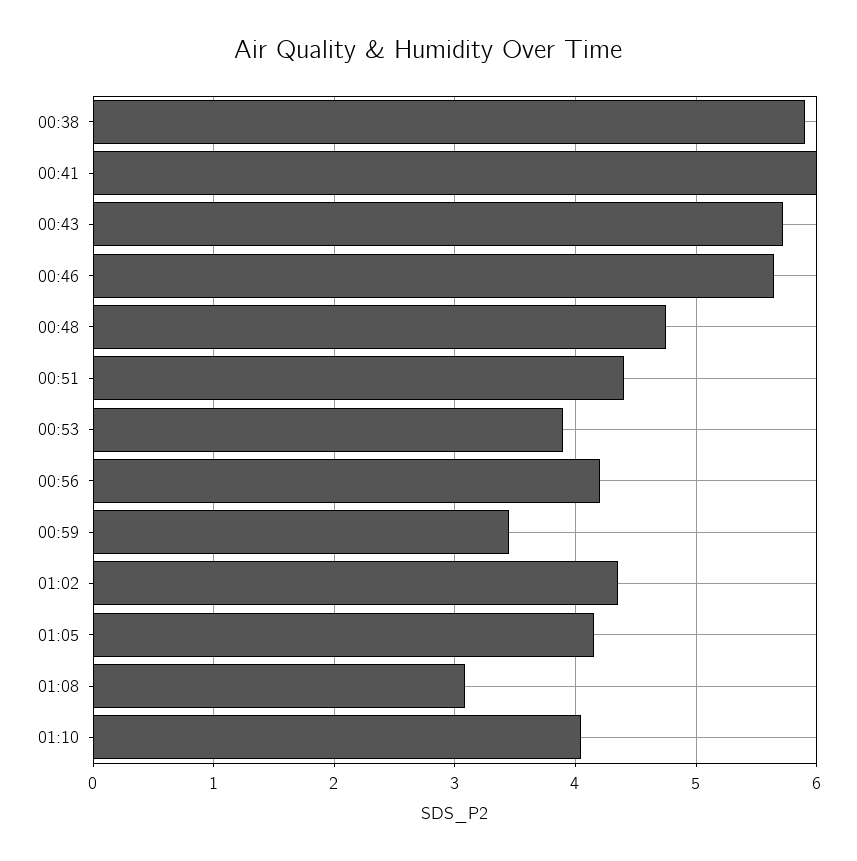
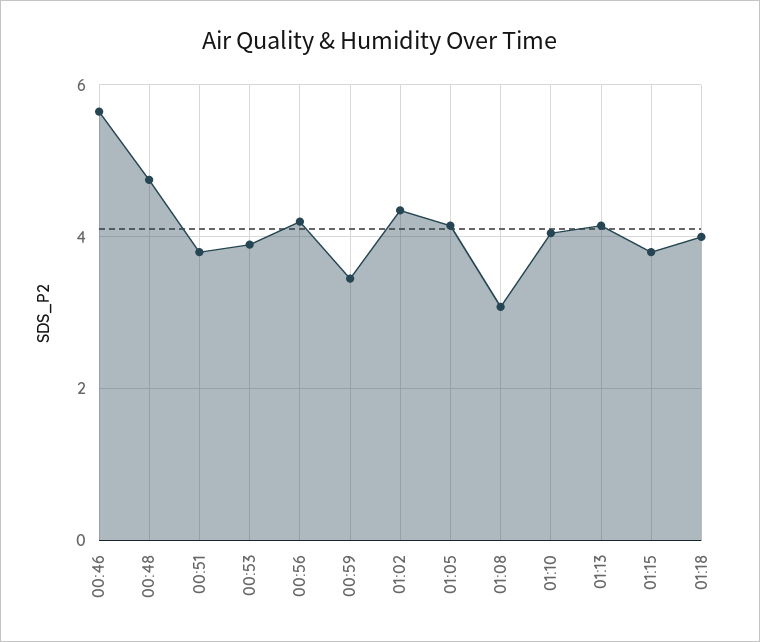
00:38: 5.9 -> none
00:41: 6 -> none
00:43: 5.7 -> none
00:51: 4.4 -> 3.8
01:13: none -> 4.2
01:15: none -> 3.8
01:18: none -> 4

